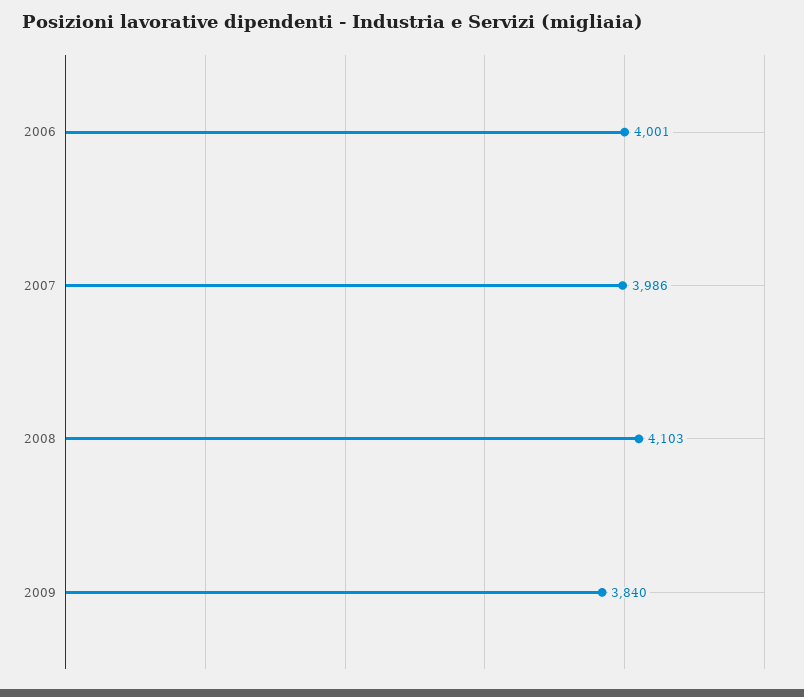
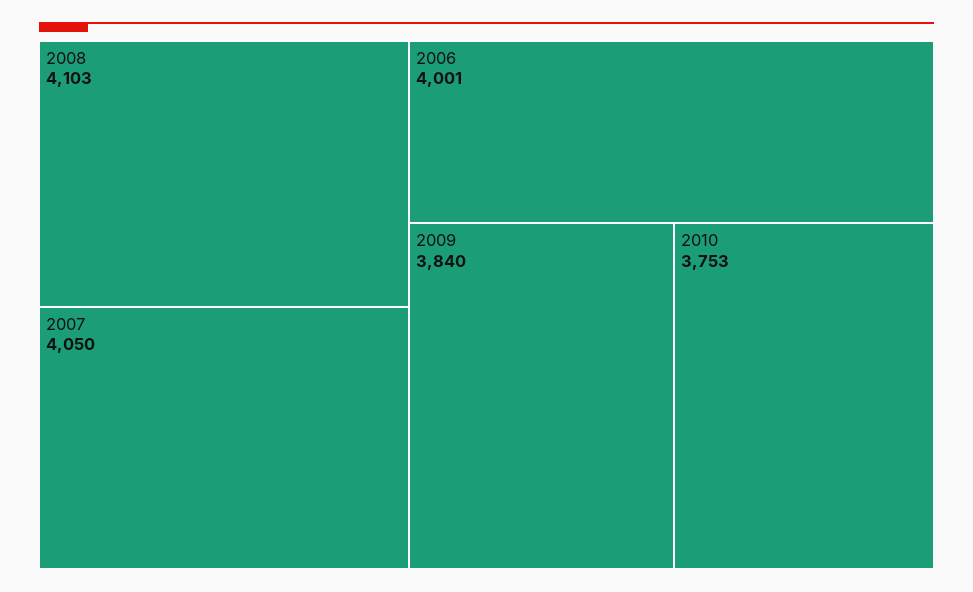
2007: 3986 -> 4050
2010: none -> 3753

